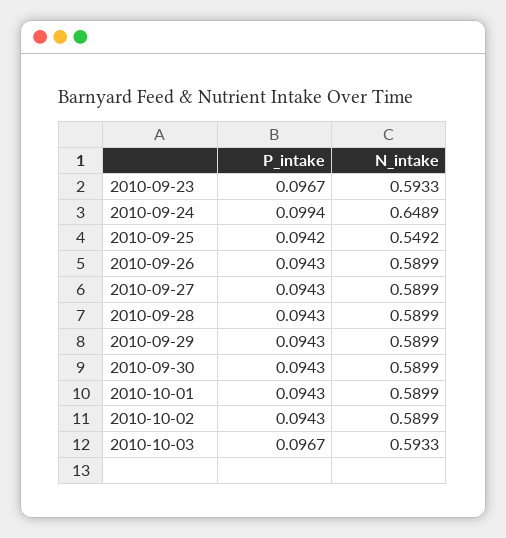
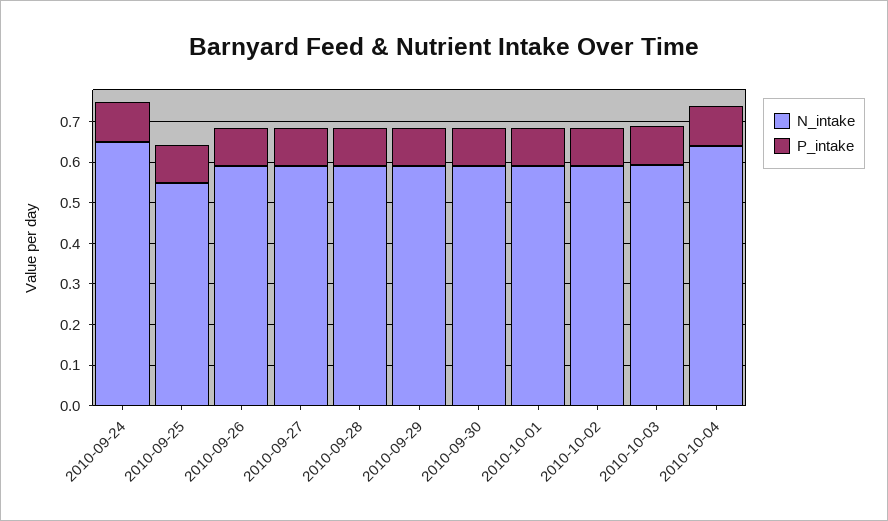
P_intake, 2010-09-23: 0.0967 -> none
N_intake, 2010-09-23: 0.5933 -> none
N_intake, 2010-10-04: none -> 0.64
P_intake, 2010-10-04: none -> 0.1

